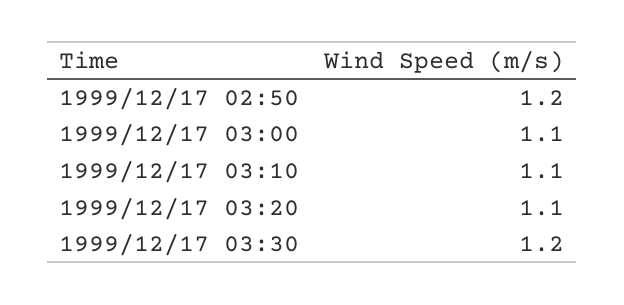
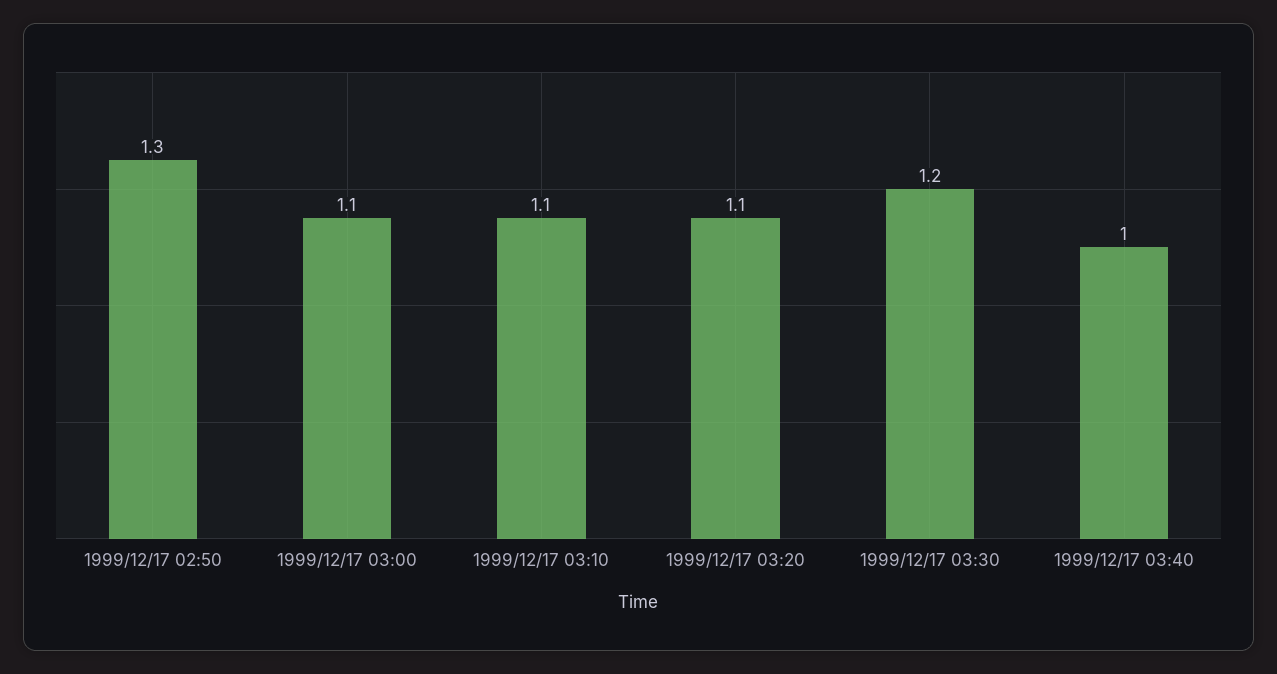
1999/12/17 02:50: 1.2 -> 1.3
1999/12/17 03:40: none -> 1

